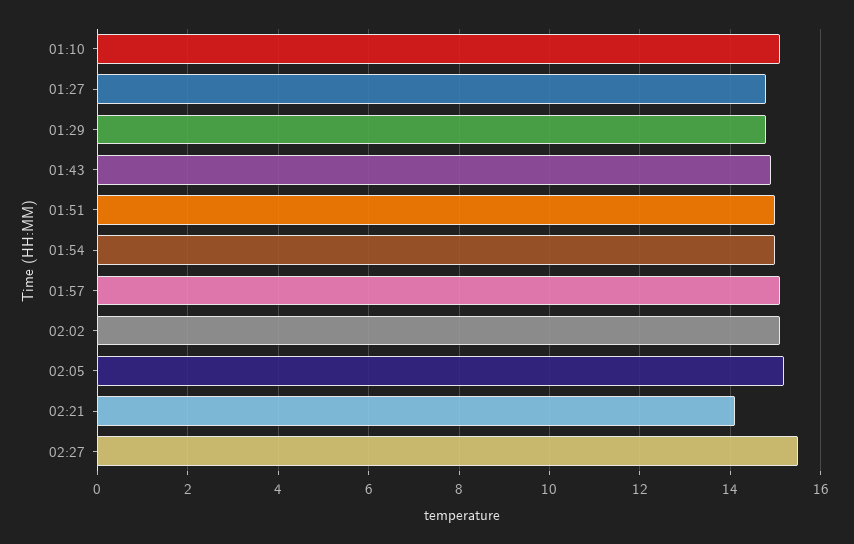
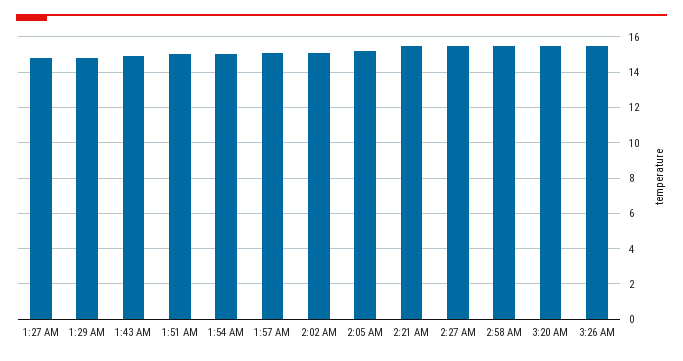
01:10: 15 -> none
02:21: 14 -> 15.5
2:58 AM: none -> 15.5
3:20 AM: none -> 15.5
3:26 AM: none -> 15.5

